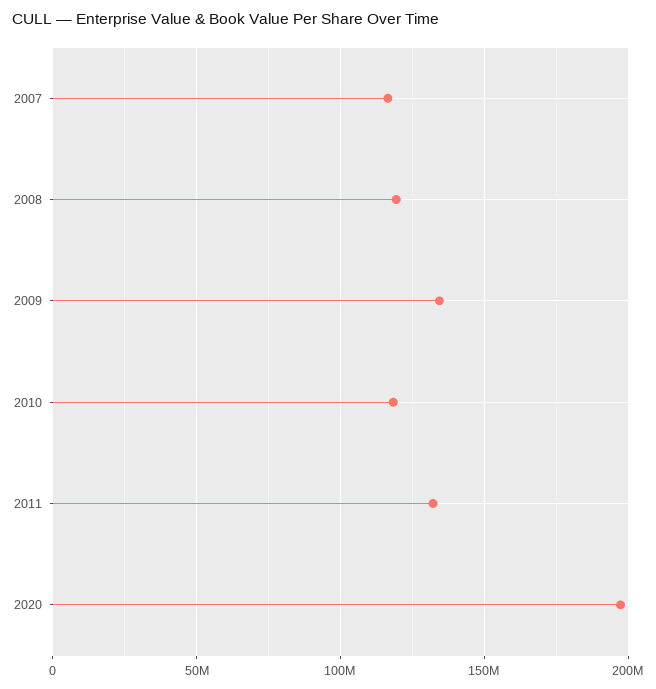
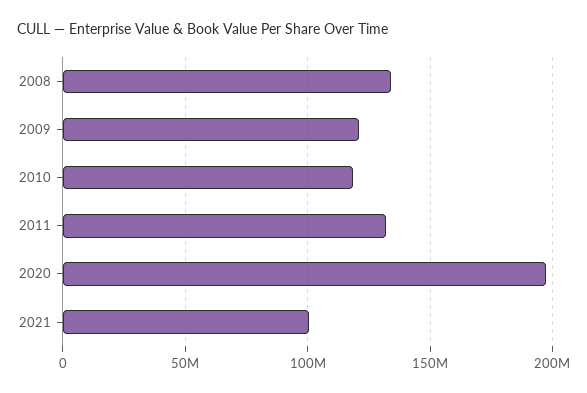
2007: 115000000 -> none
2008: 120000000 -> 135000000
2009: 135000000 -> 120000000
2021: none -> 100000000

